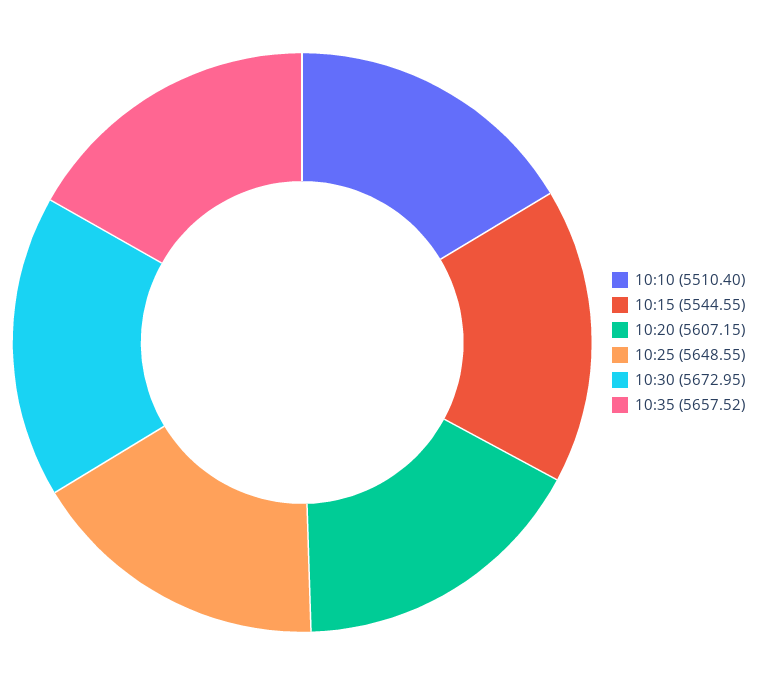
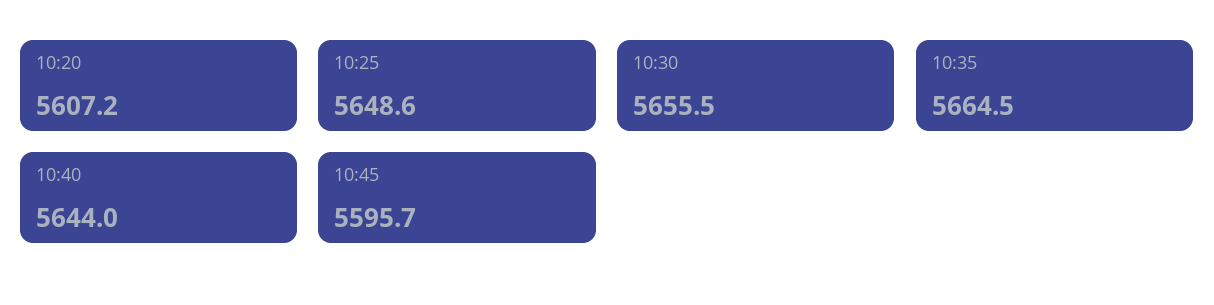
10:10: 5510.4 -> none
10:15: 5544.55 -> none
10:30: 5672.95 -> 5655.5
10:35: 5657.52 -> 5664.5
10:40: none -> 5644
10:45: none -> 5595.7

